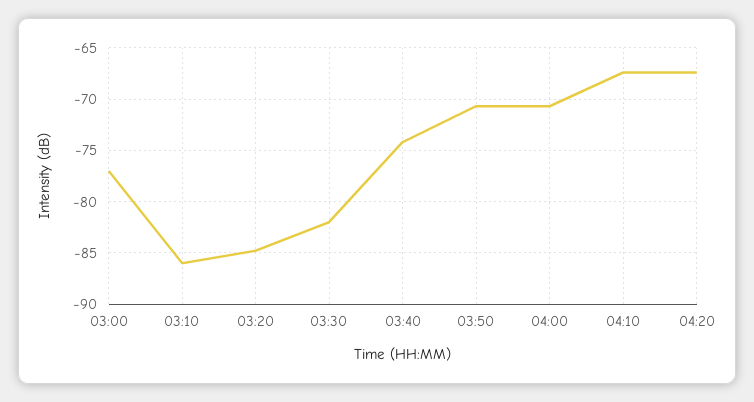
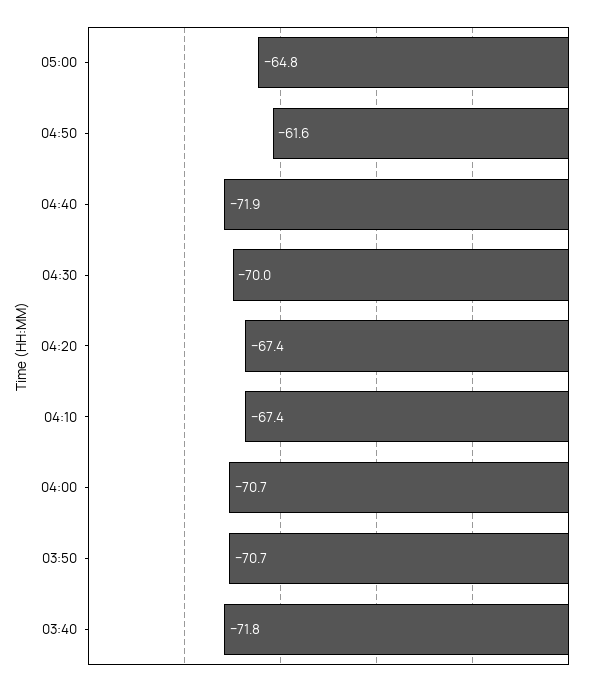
03:00: -77 -> none
03:10: -86 -> none
03:20: -85 -> none
03:30: -82 -> none
03:40: -74 -> -71.8
05:00: none -> -64.8
04:50: none -> -61.6
04:40: none -> -71.9
04:30: none -> -70

